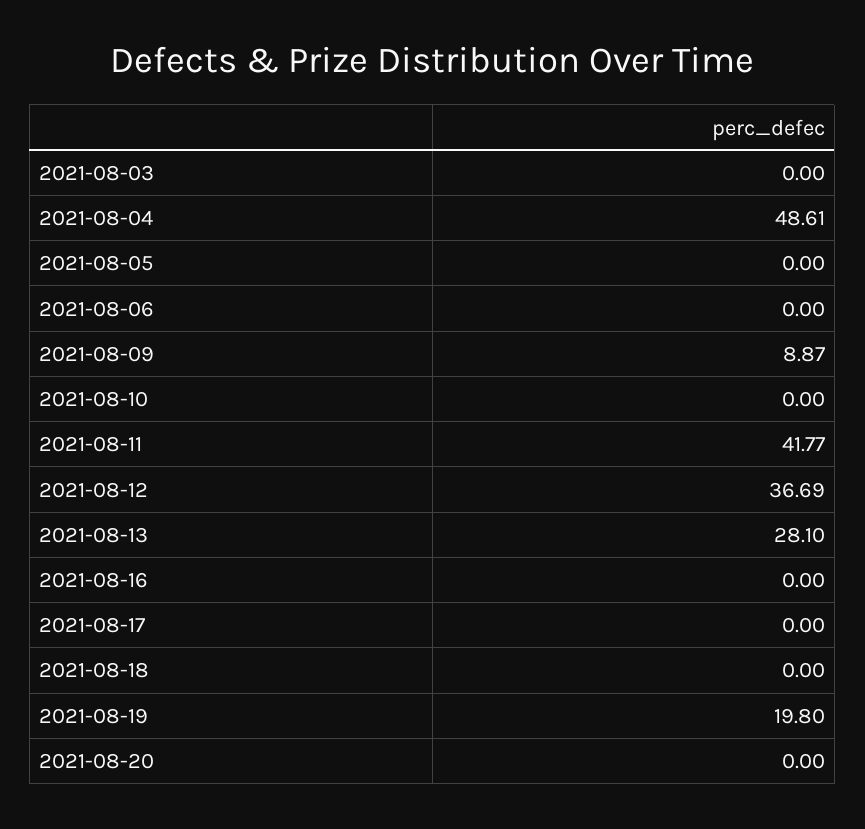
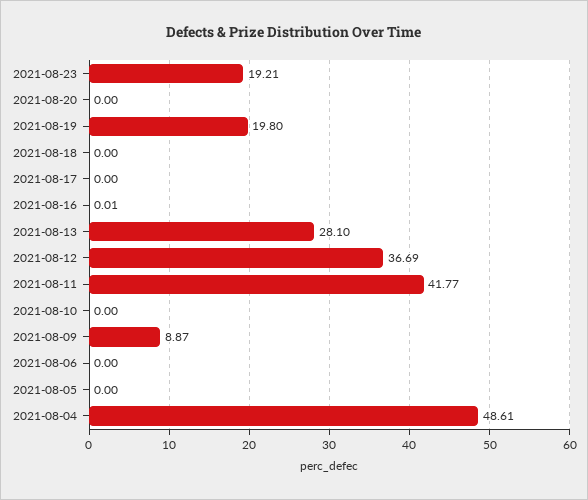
2021-08-03: 0 -> none
2021-08-16: 0 -> 0.01
2021-08-23: none -> 19.21

